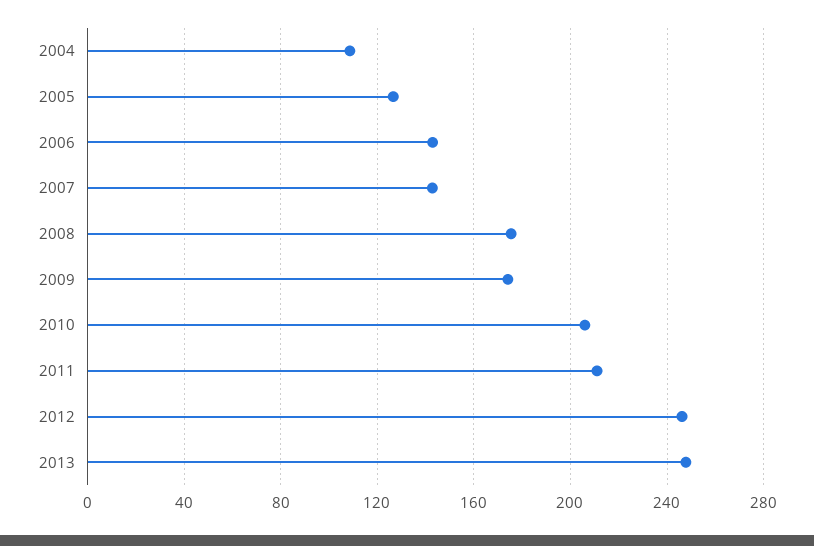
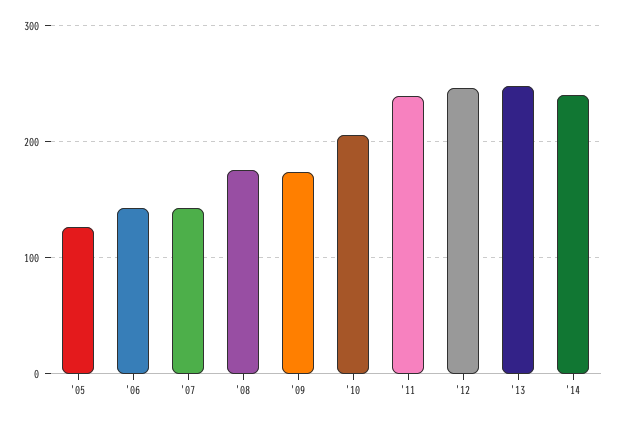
2004: 110 -> none
2011: 210 -> 240
'14: none -> 240

